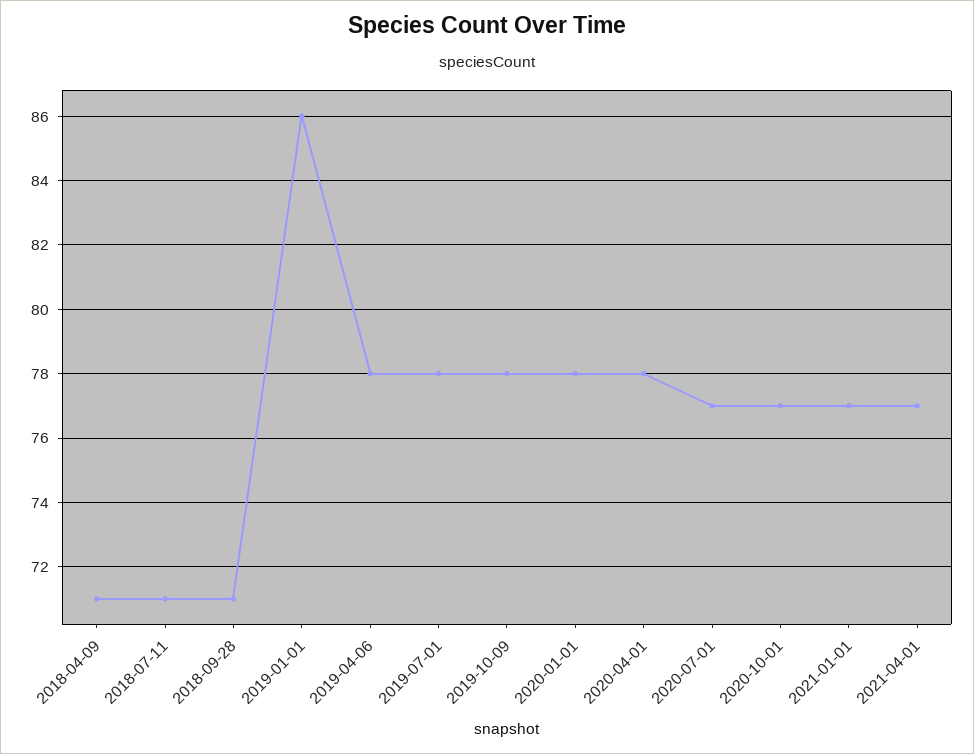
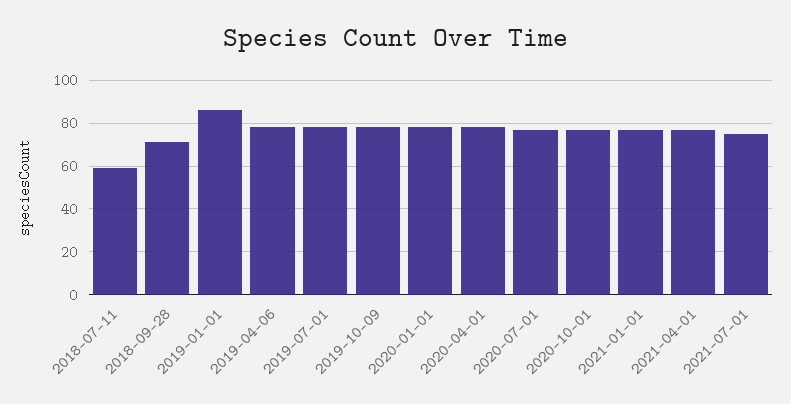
2018-04-09: 71 -> none
2018-07-11: 71 -> 60
2021-07-01: none -> 75

